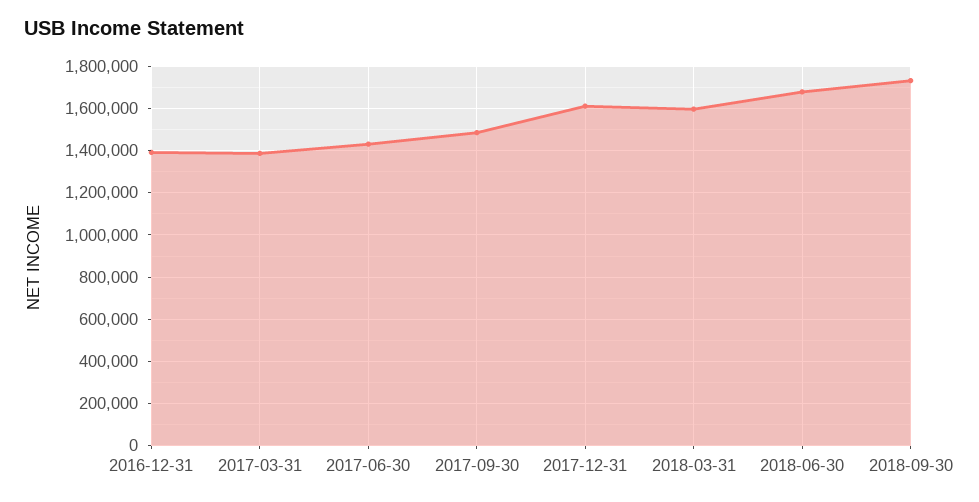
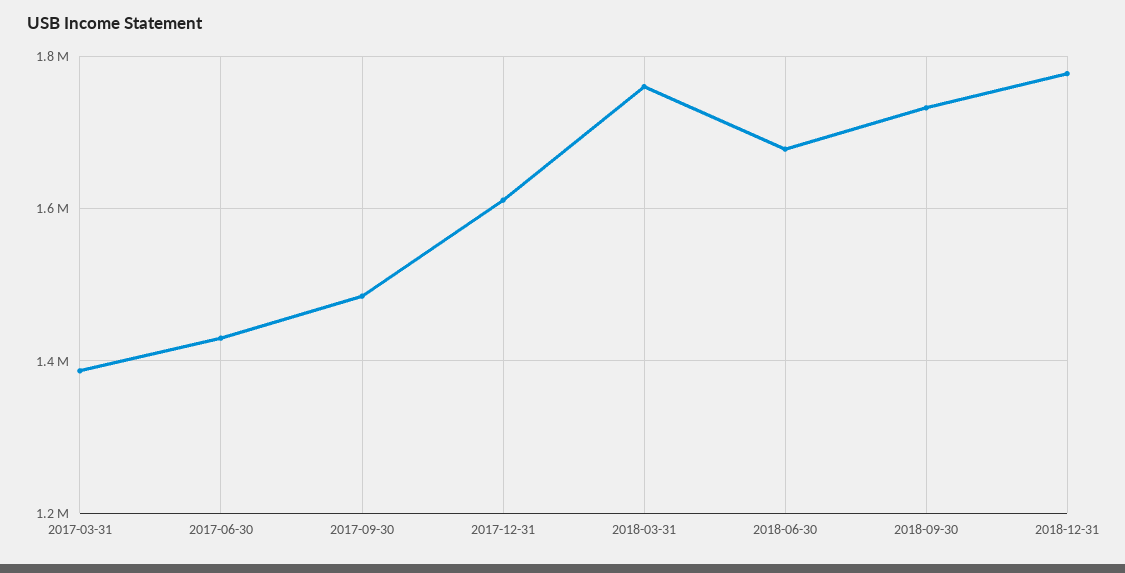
2016-12-31: 1400000 -> none
2018-03-31: 1600000 -> 1760000
2018-12-31: none -> 1780000

